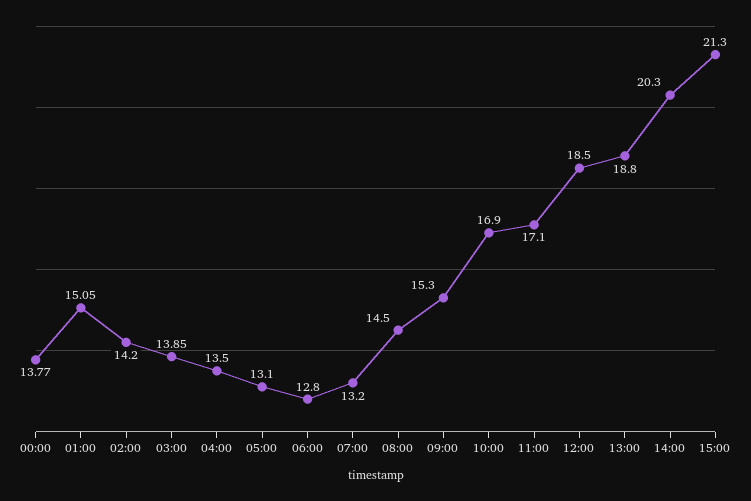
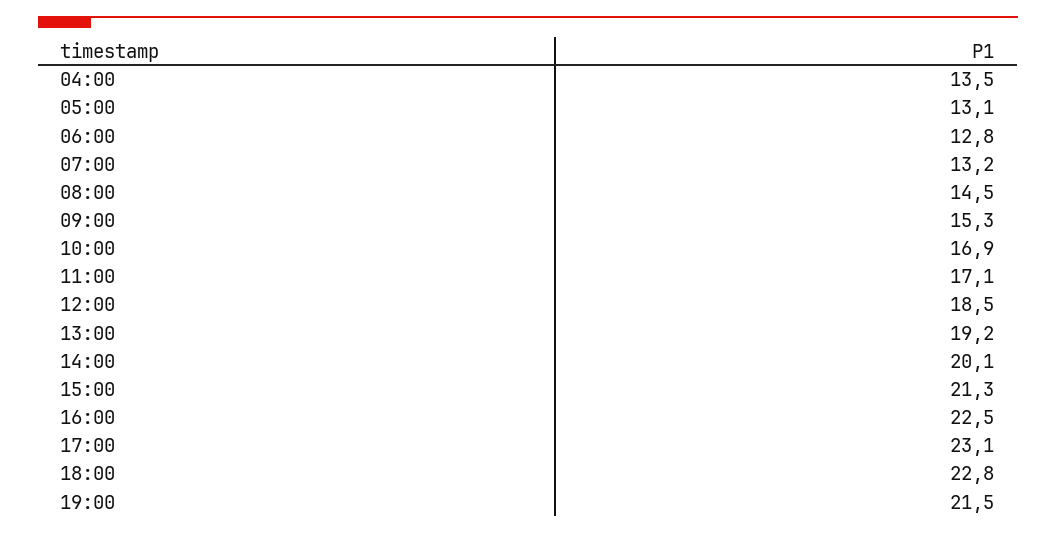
00:00: 13.77 -> none
01:00: 15.05 -> none
02:00: 14.2 -> none
03:00: 13.85 -> none
13:00: 18.8 -> 19.2
14:00: 20.3 -> 20.1
16:00: none -> 22.5
17:00: none -> 23.1
18:00: none -> 22.8
19:00: none -> 21.5

